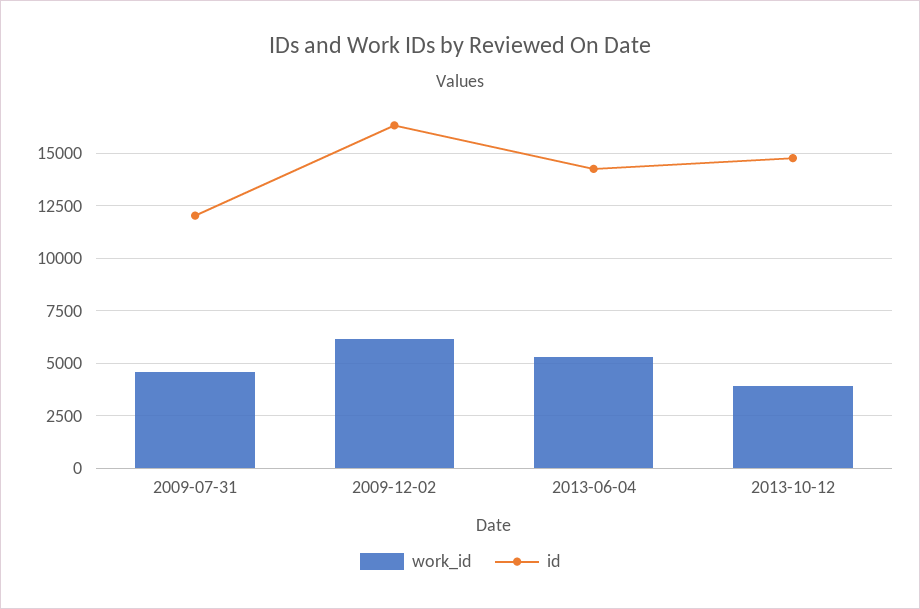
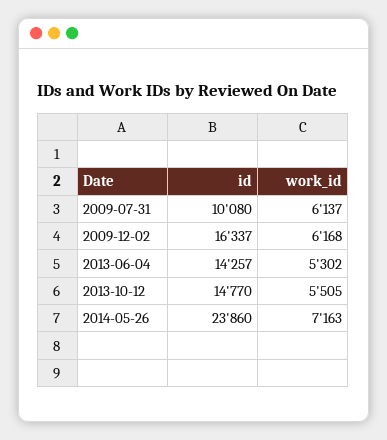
work_id, 2009-07-31: 4500 -> 6137
id, 2009-07-31: 12000 -> 10080
work_id, 2013-10-12: 4000 -> 5505
id, 2014-05-26: none -> 23860
work_id, 2014-05-26: none -> 7163

